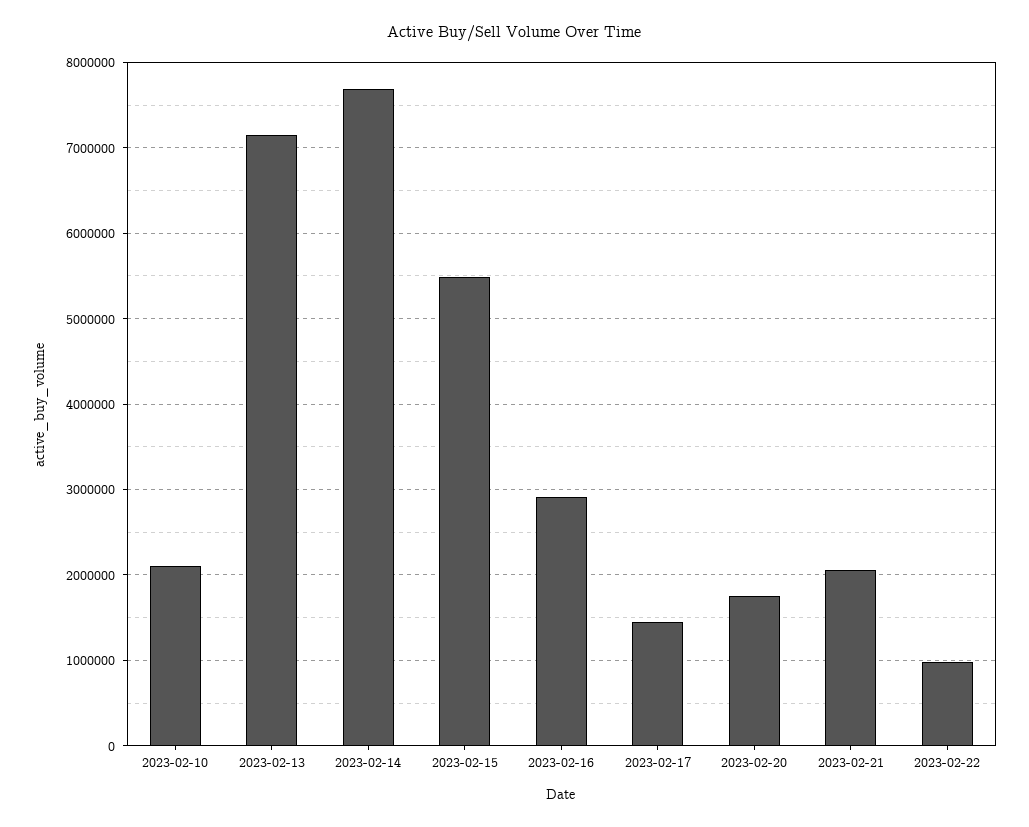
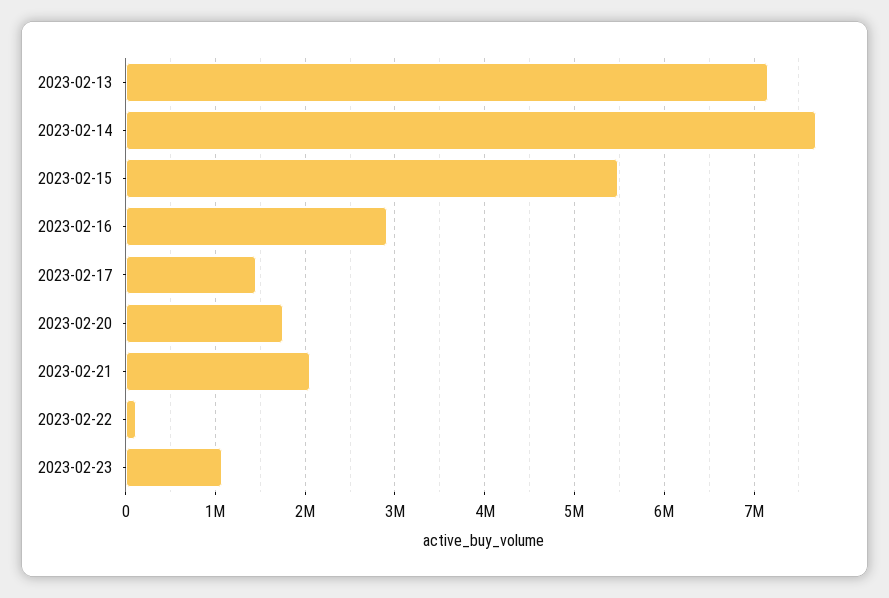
2023-02-10: 2100000 -> none
2023-02-22: 1000000 -> 100000
2023-02-23: none -> 1100000

